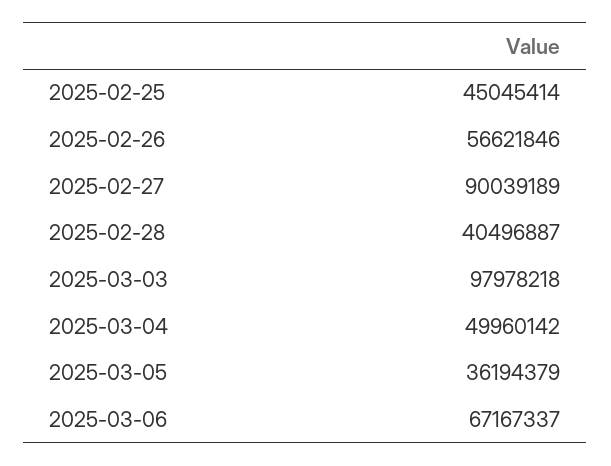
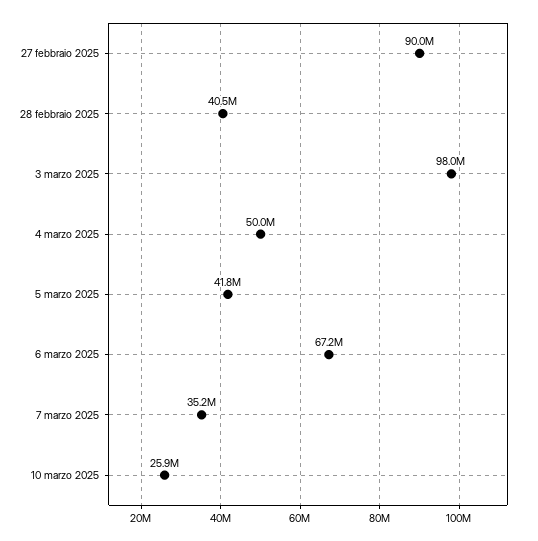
2025-02-25: 45045414 -> none
2025-02-26: 56621846 -> none
2025-03-05: 36194379 -> 41800000
7 marzo 2025: none -> 35200000
10 marzo 2025: none -> 25900000

